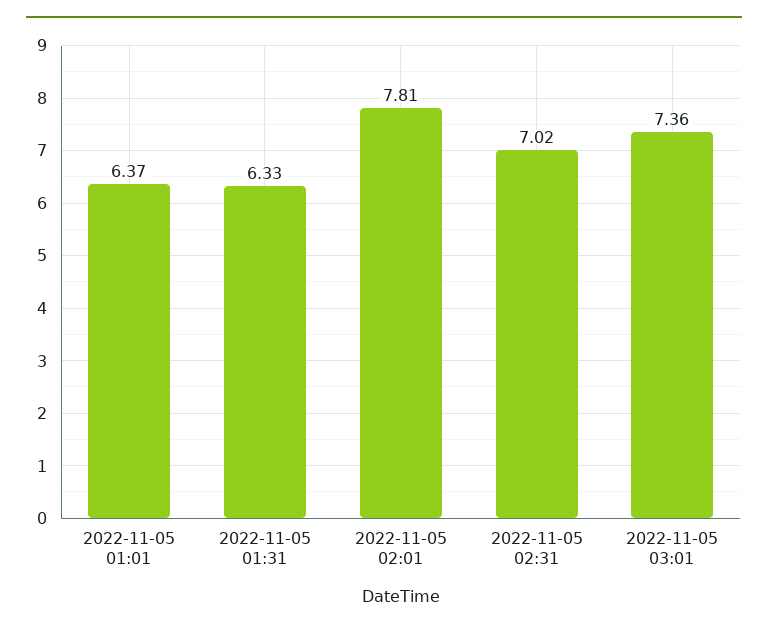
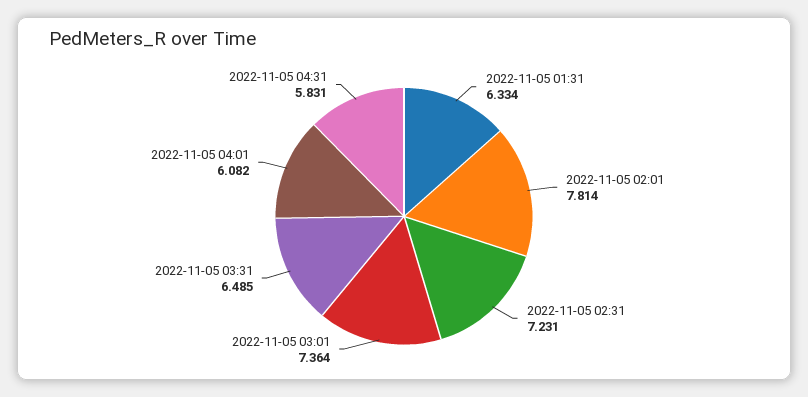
2022-11-05 01:01: 6.37 -> none
2022-11-05 02:31: 7.02 -> 7.231
2022-11-05 03:31: none -> 6.485
2022-11-05 04:01: none -> 6.082
2022-11-05 04:31: none -> 5.831

